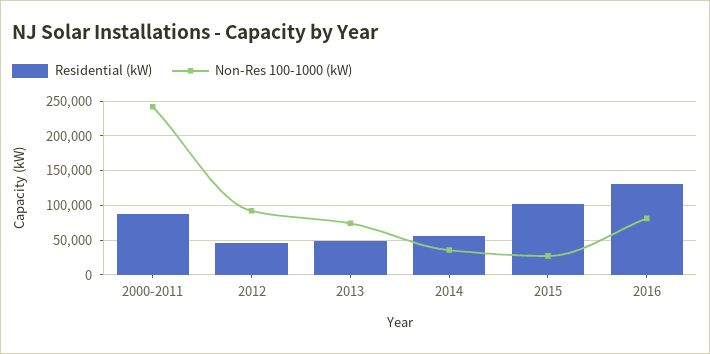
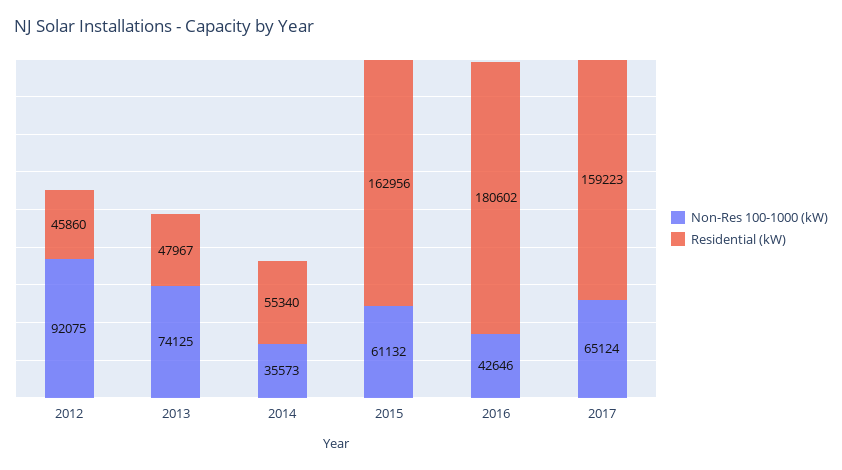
Residential (kW), 2000-2011: 90000 -> none
Non-Res 100-1000 (kW), 2000-2011: 240000 -> none
Residential (kW), 2015: 100000 -> 162956
Non-Res 100-1000 (kW), 2015: 30000 -> 61132
Residential (kW), 2016: 130000 -> 180602
Non-Res 100-1000 (kW), 2016: 80000 -> 42646
Non-Res 100-1000 (kW), 2017: none -> 65124
Residential (kW), 2017: none -> 159223

